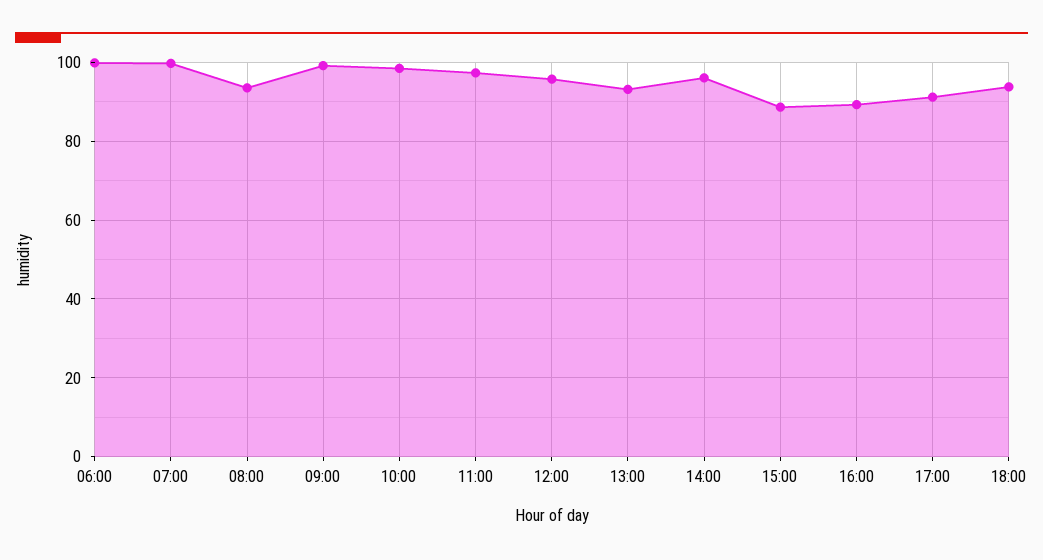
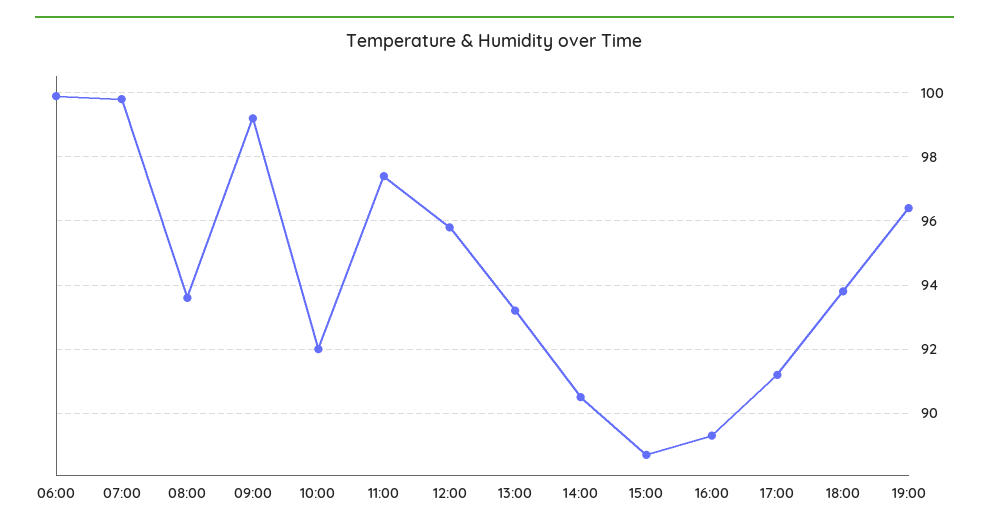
10:00: 98 -> 92
14:00: 96 -> 90.5
19:00: none -> 96.5

